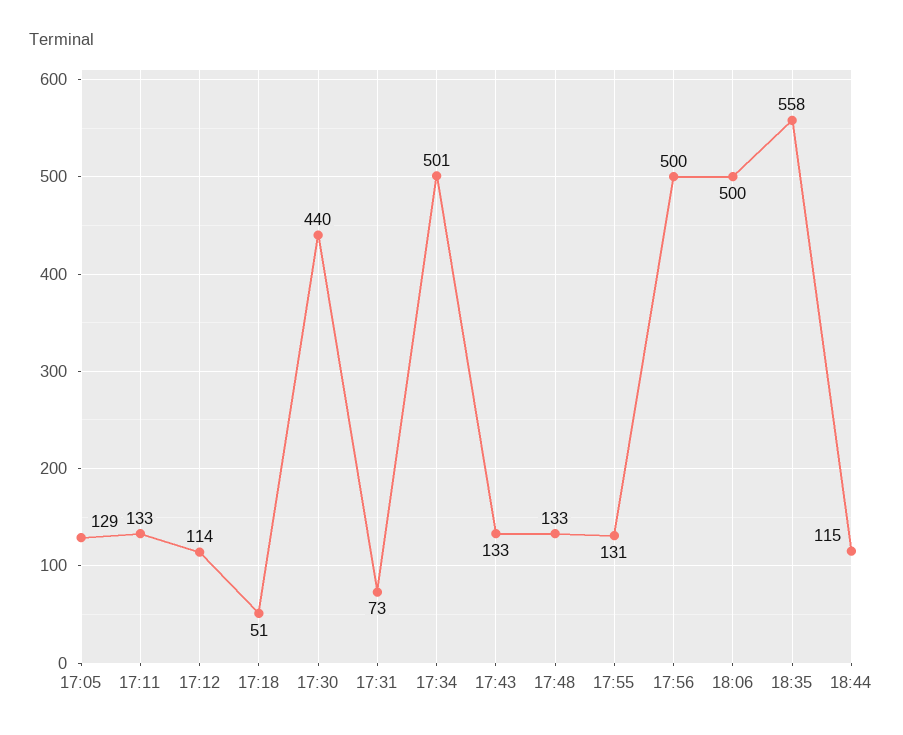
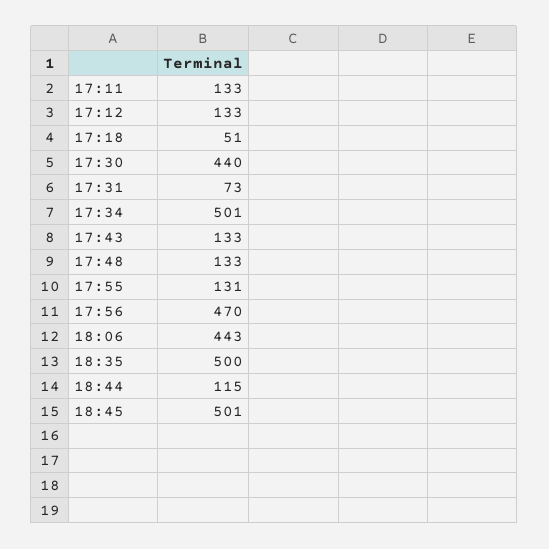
17:05: 129 -> none
17:12: 114 -> 133
17:56: 500 -> 470
18:06: 500 -> 443
18:35: 558 -> 500
18:45: none -> 501

